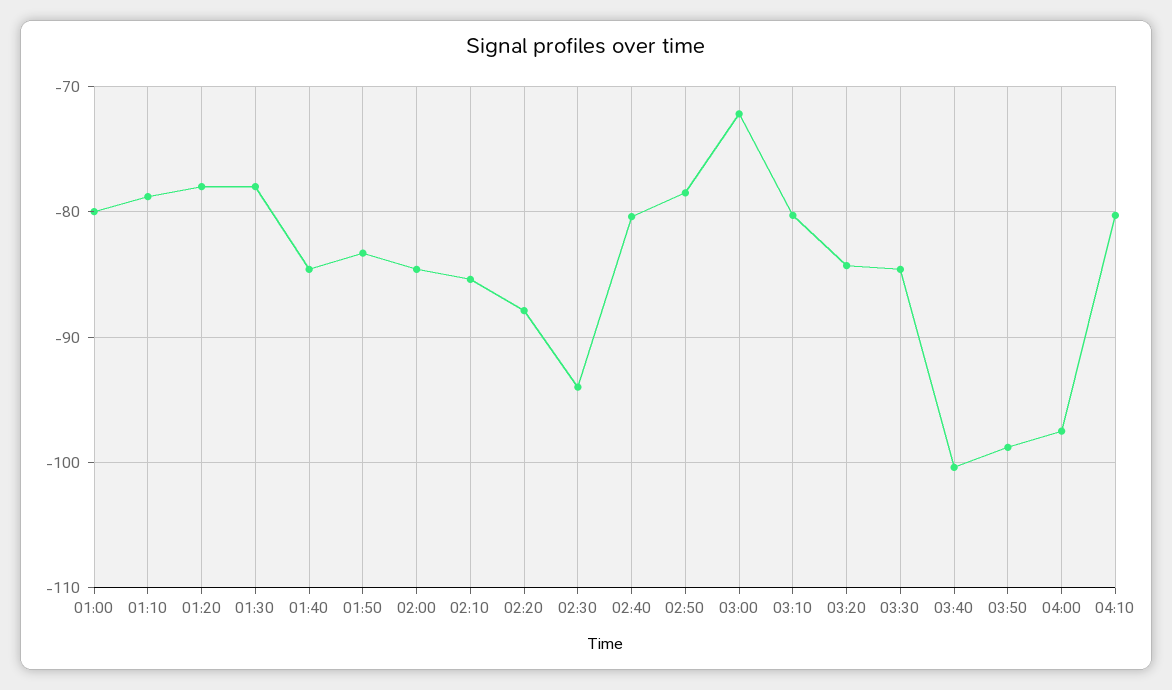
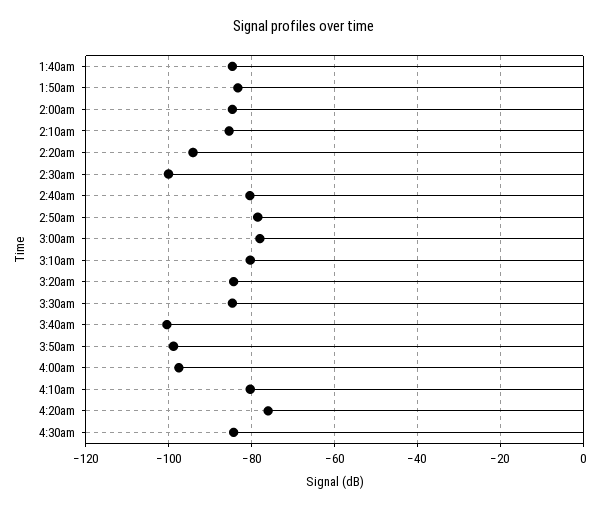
01:00: -80 -> none
01:10: -79 -> none
01:20: -78 -> none
01:30: -78 -> none
02:20: -88 -> -94
02:30: -94 -> -100
03:00: -72 -> -78
4:20am: none -> -76
4:30am: none -> -84

